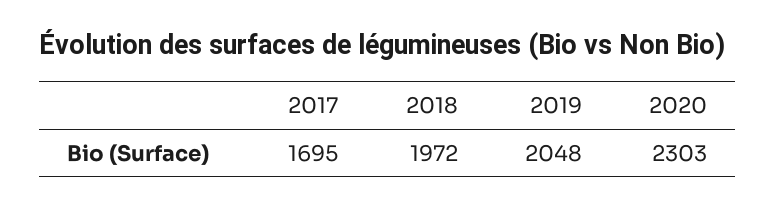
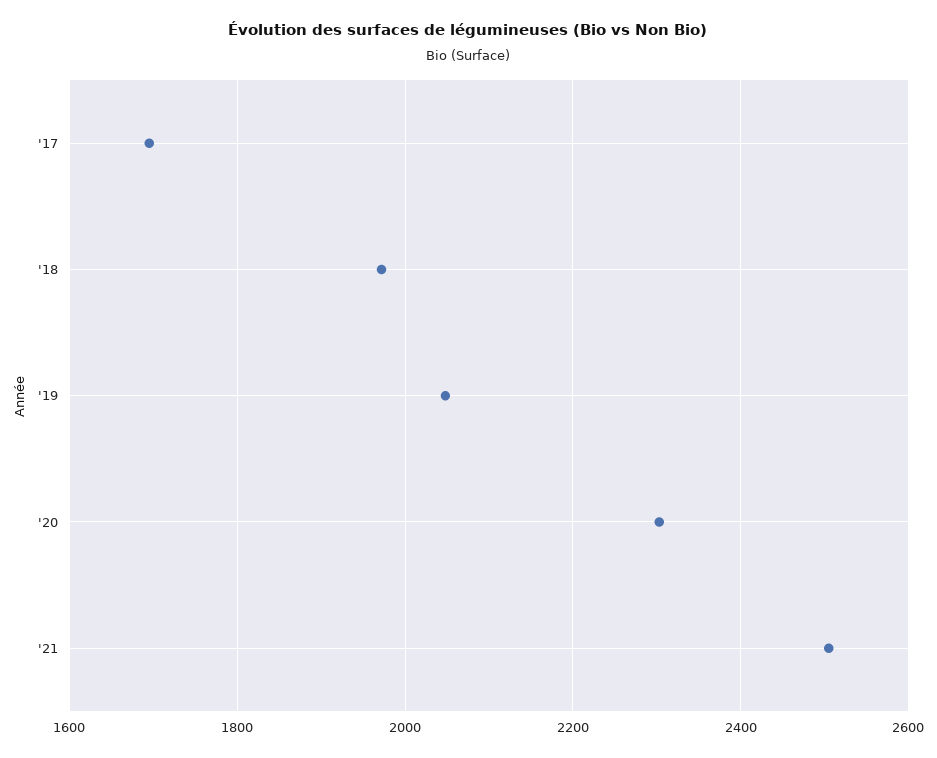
'21: none -> 2500

